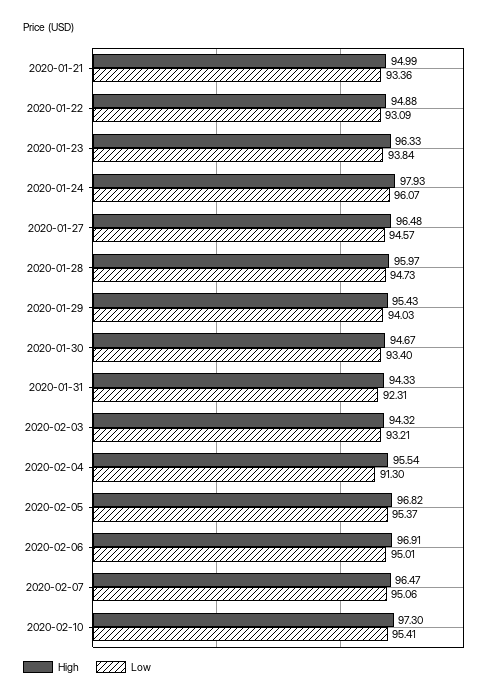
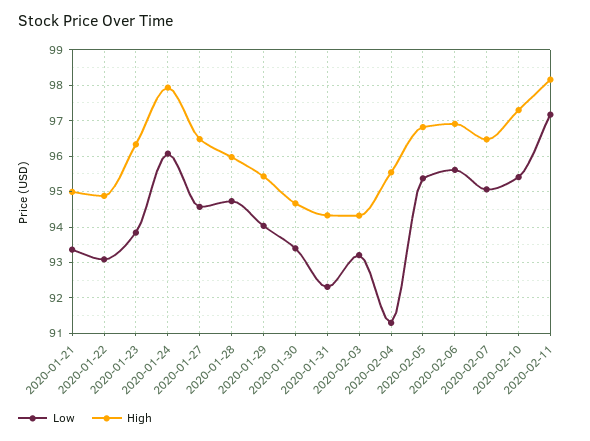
Low, 2020-02-06: 95.01 -> 95.6
Low, 2020-02-11: none -> 97.2
High, 2020-02-11: none -> 98.2

